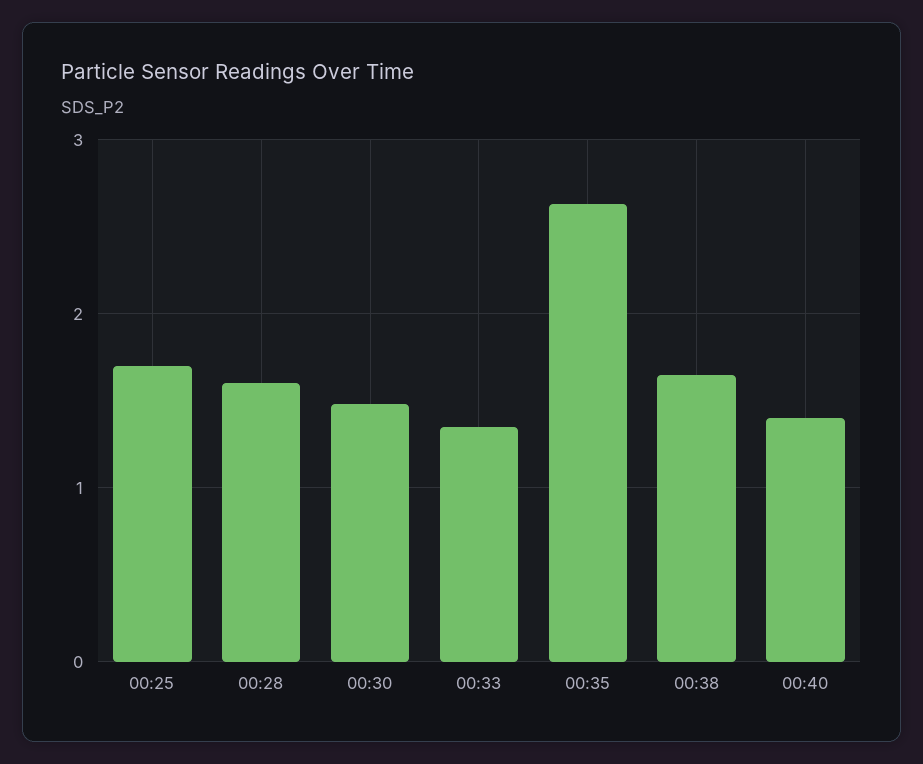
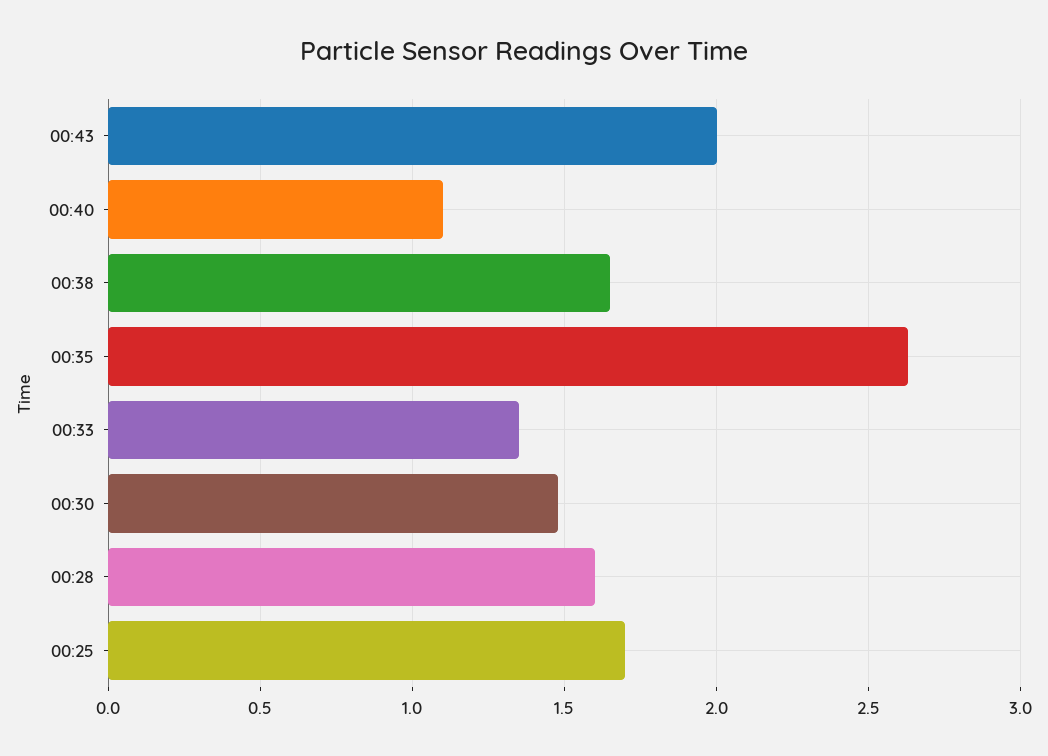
00:40: 1.4 -> 1.1
00:43: none -> 2

